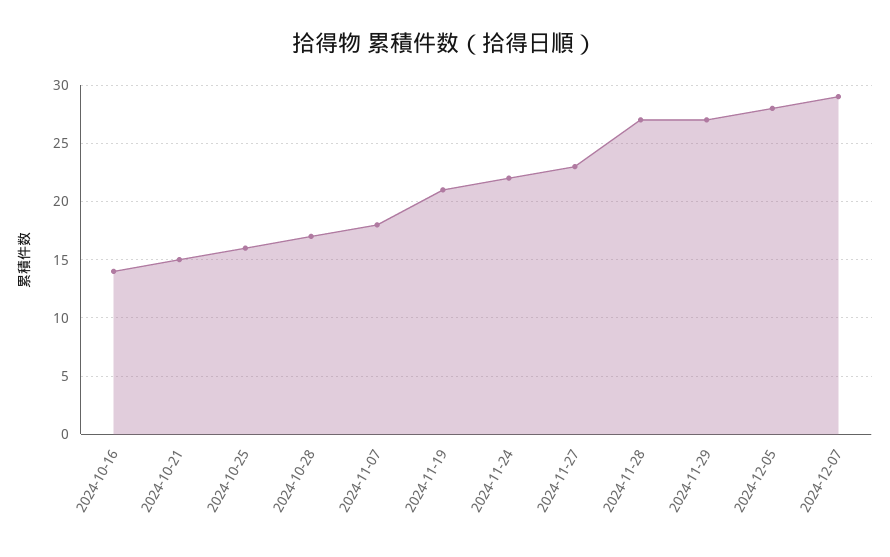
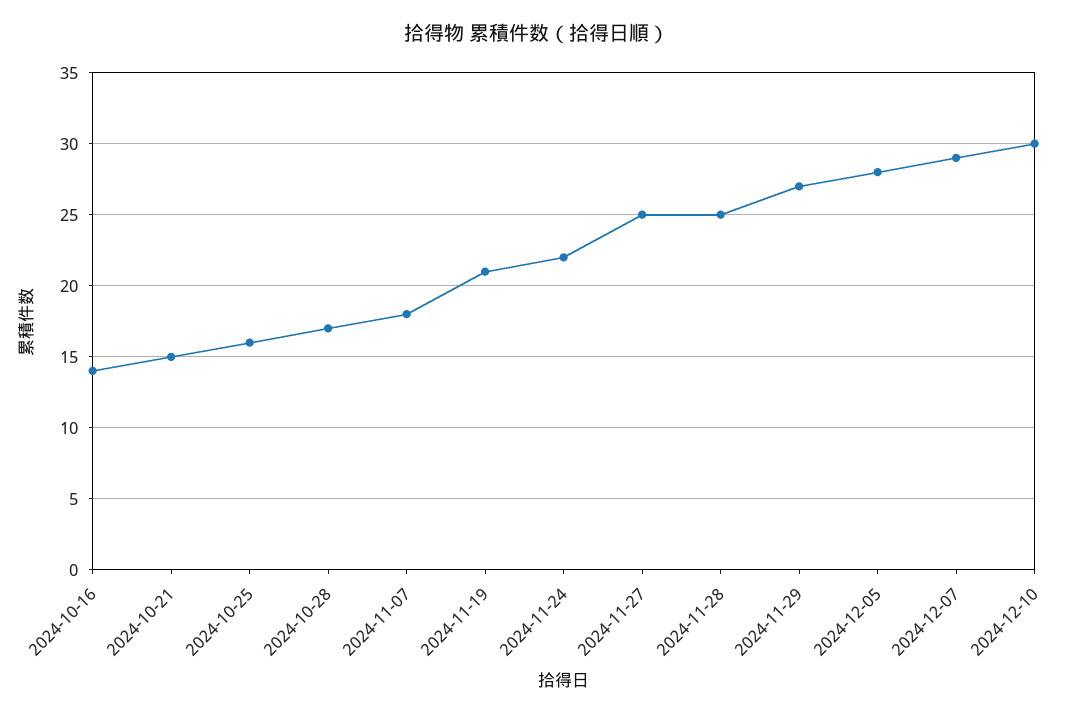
2024-11-27: 23 -> 25
2024-11-28: 27 -> 25
2024-12-10: none -> 30

